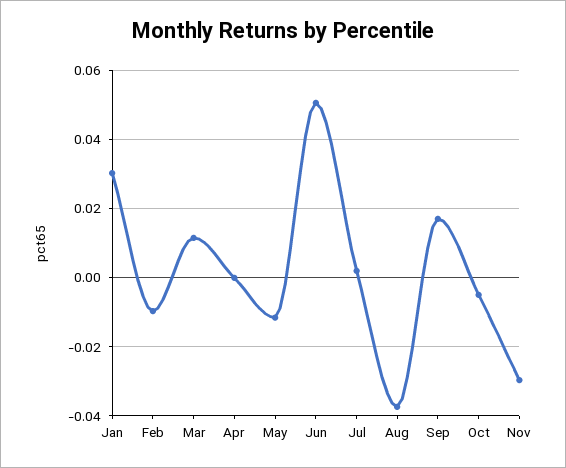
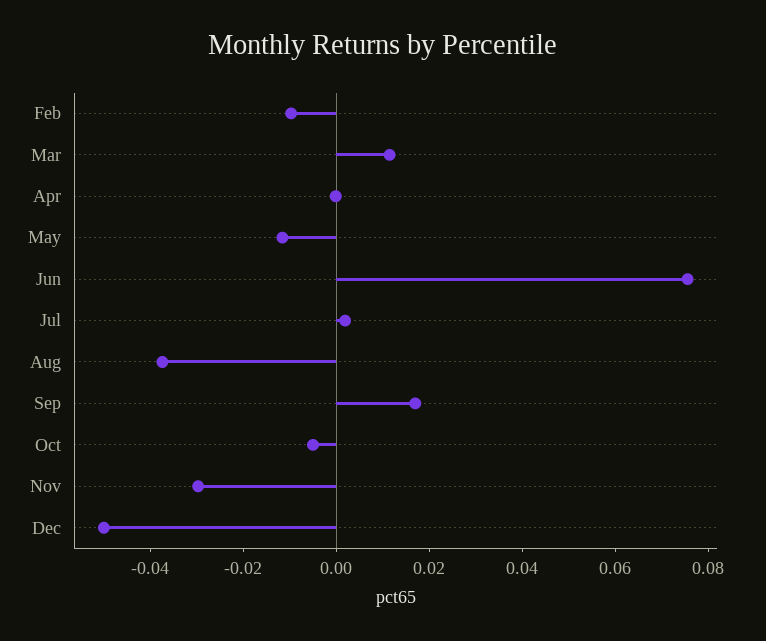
Jan: 0.03 -> none
Jun: 0.05 -> 0.075
Dec: none -> -0.05

